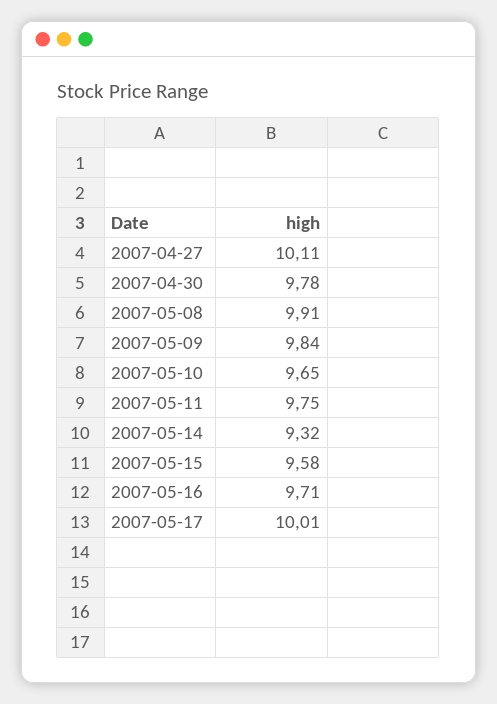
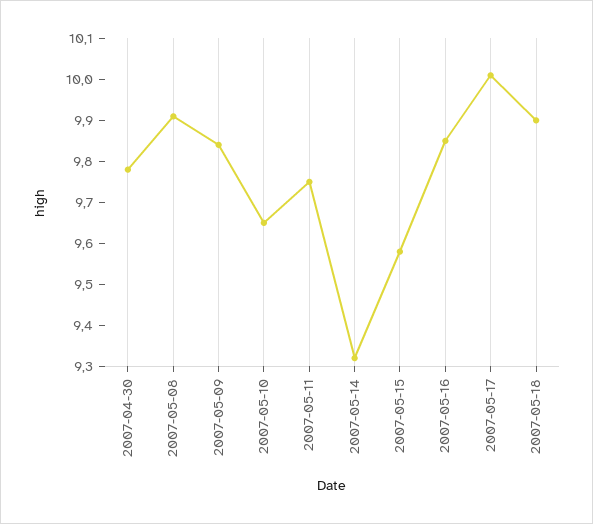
2007-04-27: 10.11 -> none
2007-05-16: 9.71 -> 9.85
2007-05-18: none -> 9.9

